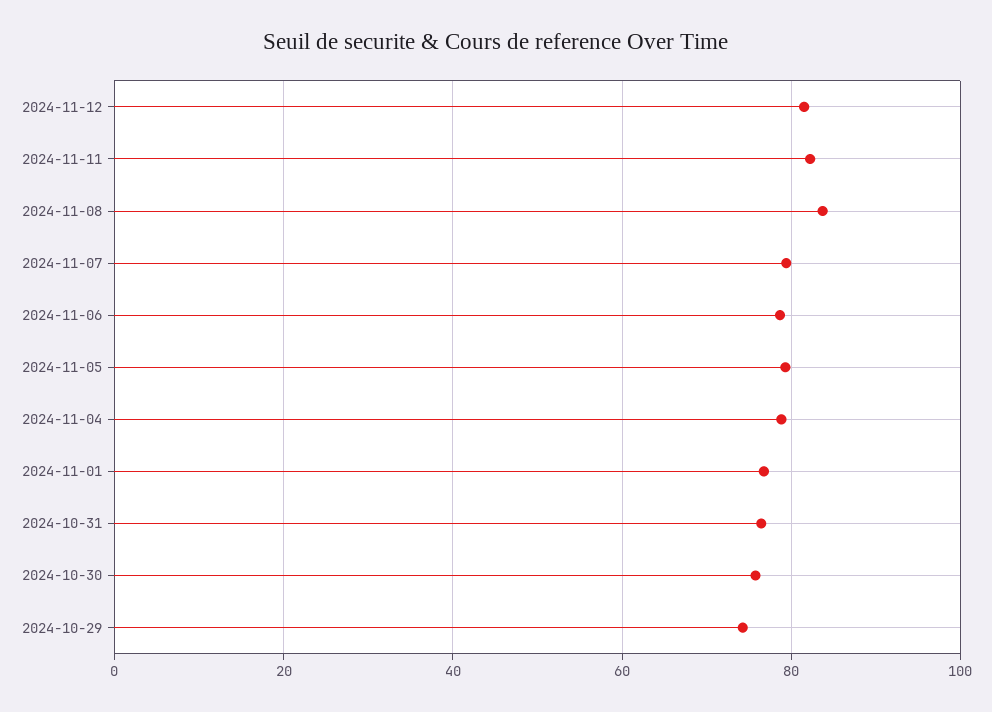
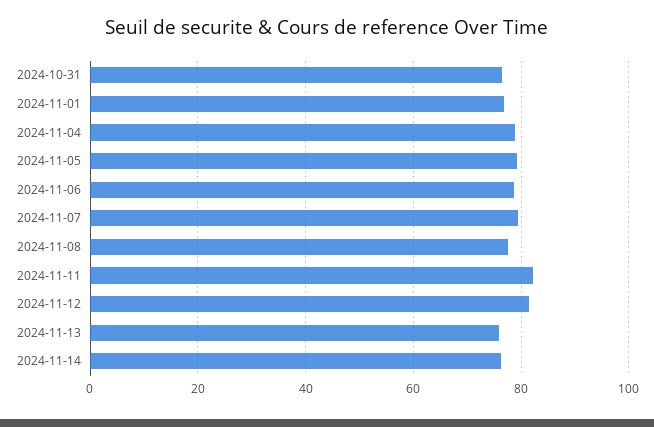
2024-11-08: 84 -> 78
2024-10-30: 76 -> none
2024-10-29: 74 -> none
2024-11-13: none -> 76
2024-11-14: none -> 76

